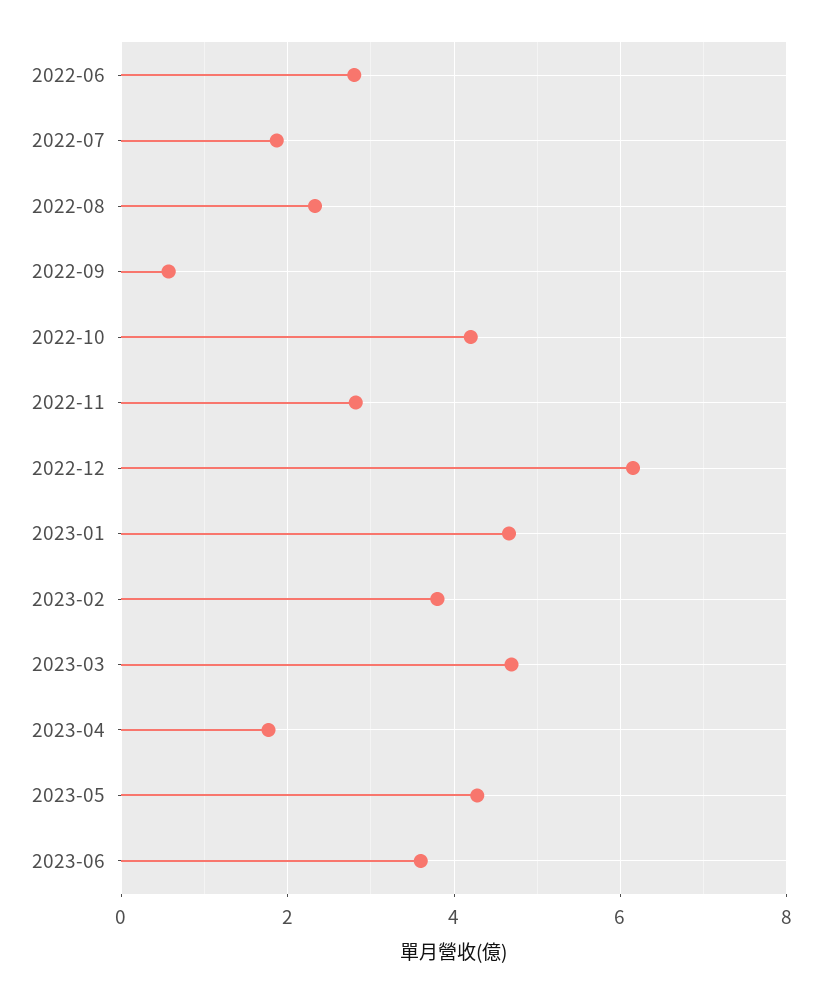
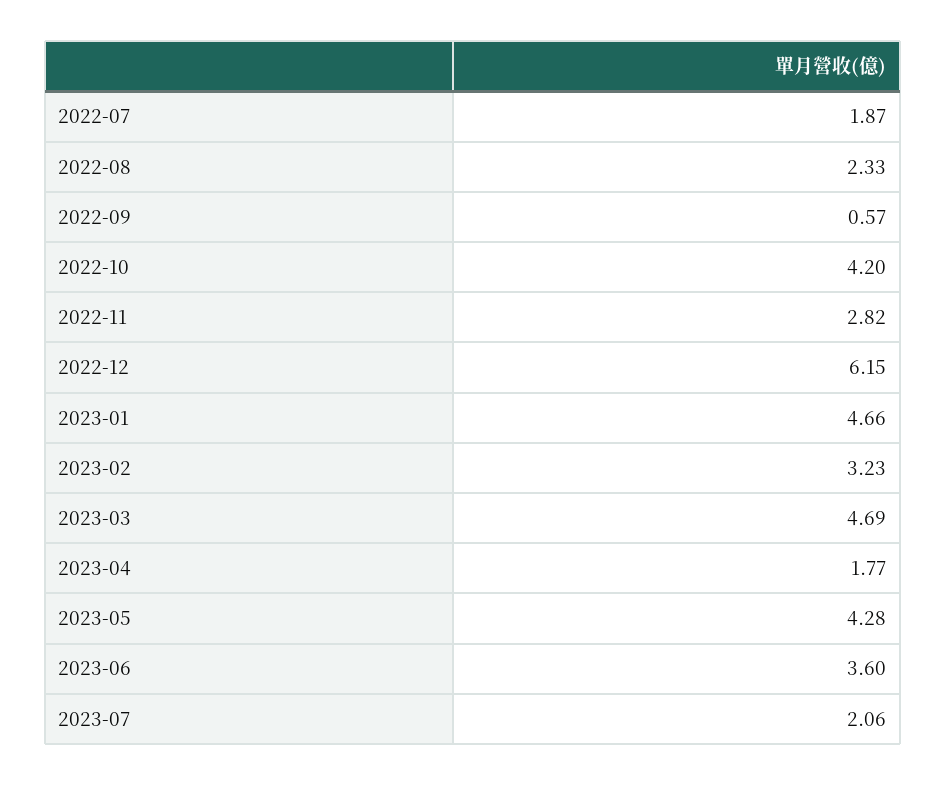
2022-06: 2.8 -> none
2023-02: 3.8 -> 3.23
2023-07: none -> 2.06

